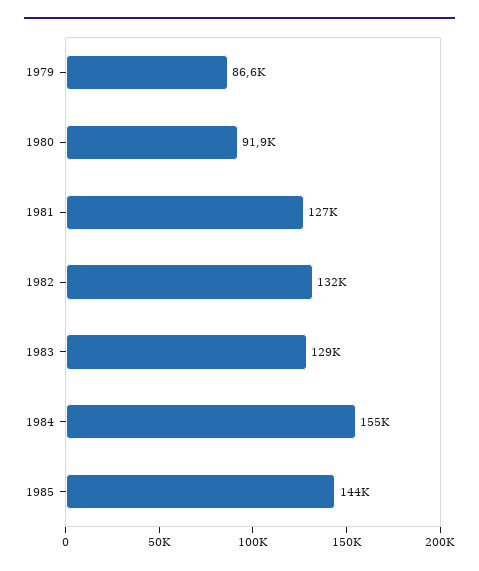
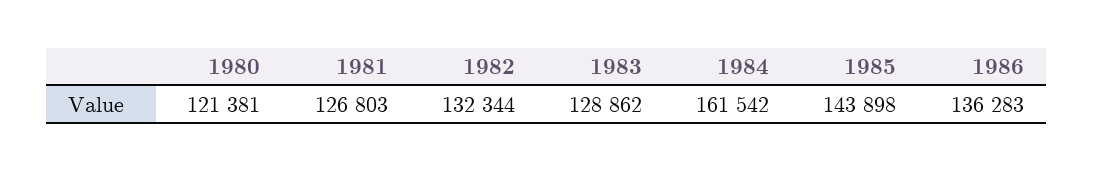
1979: 86600 -> none
1980: 91900 -> 121381
1984: 155000 -> 161542
1986: none -> 136283

